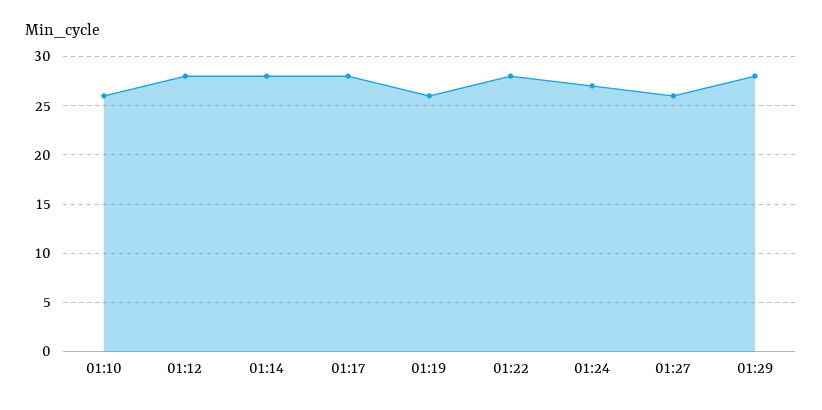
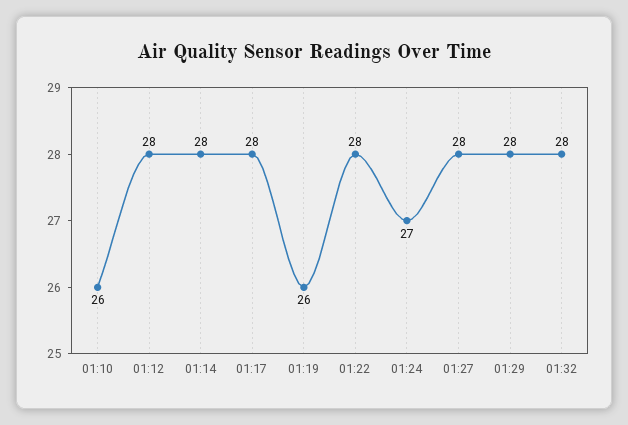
01:27: 26 -> 28
01:32: none -> 28

